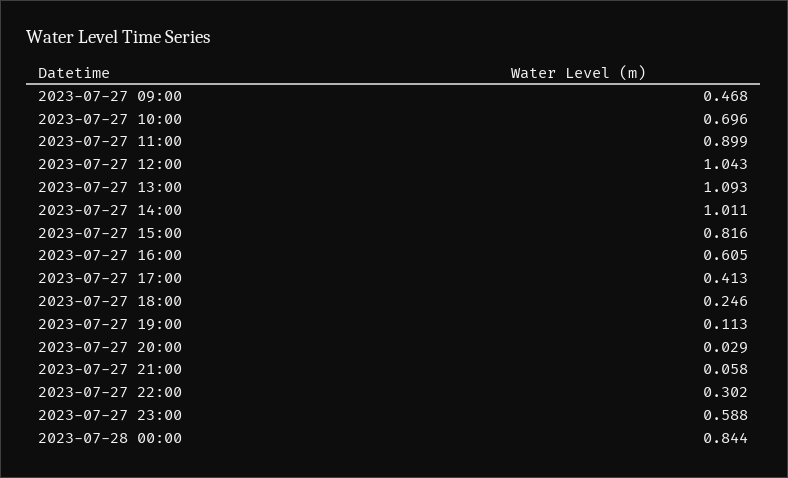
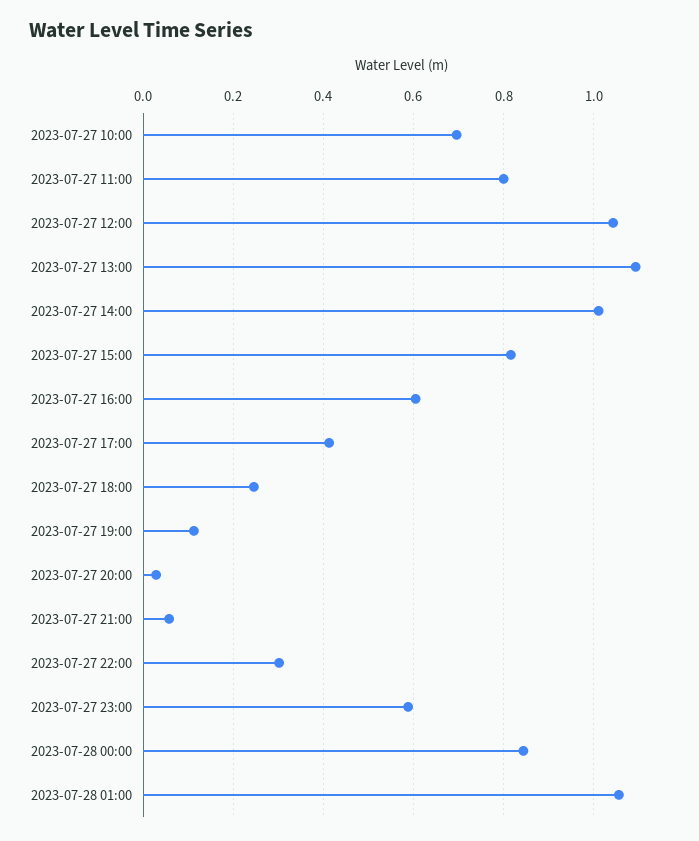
2023-07-27 09:00: 0.468 -> none
2023-07-27 11:00: 0.899 -> 0.8
2023-07-28 01:00: none -> 1.06

